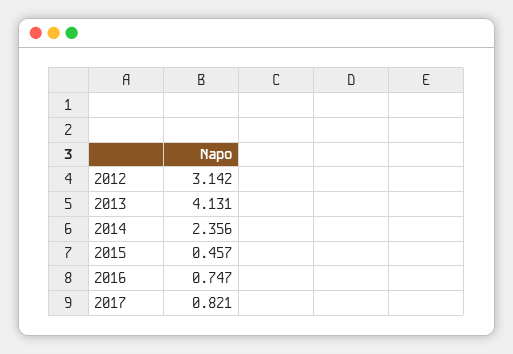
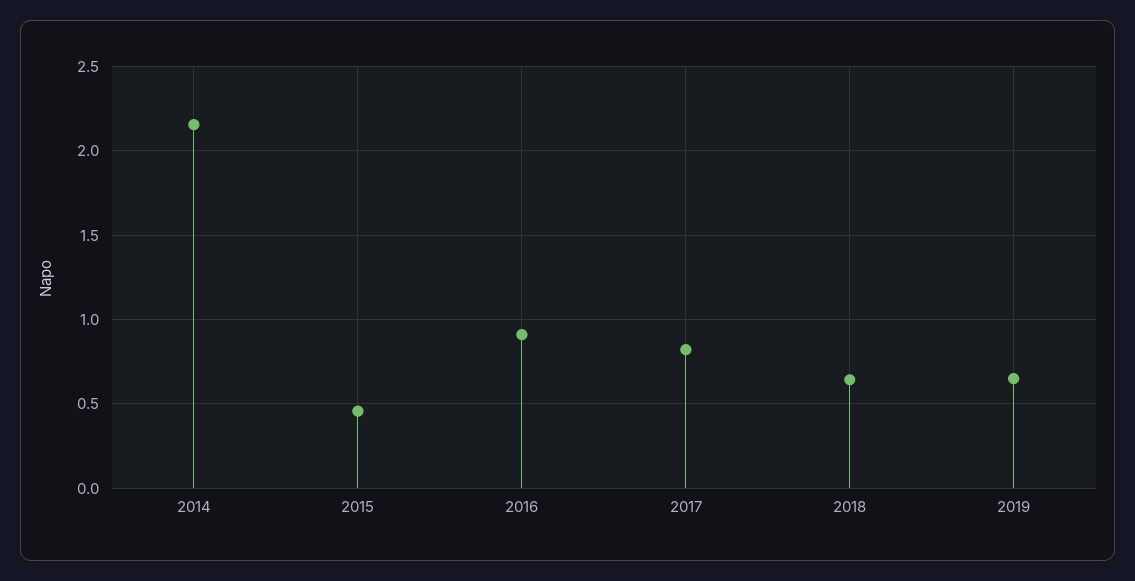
2012: 3.142 -> none
2013: 4.131 -> none
2014: 2.356 -> 2.15
2016: 0.747 -> 0.9
2018: none -> 0.65
2019: none -> 0.65

